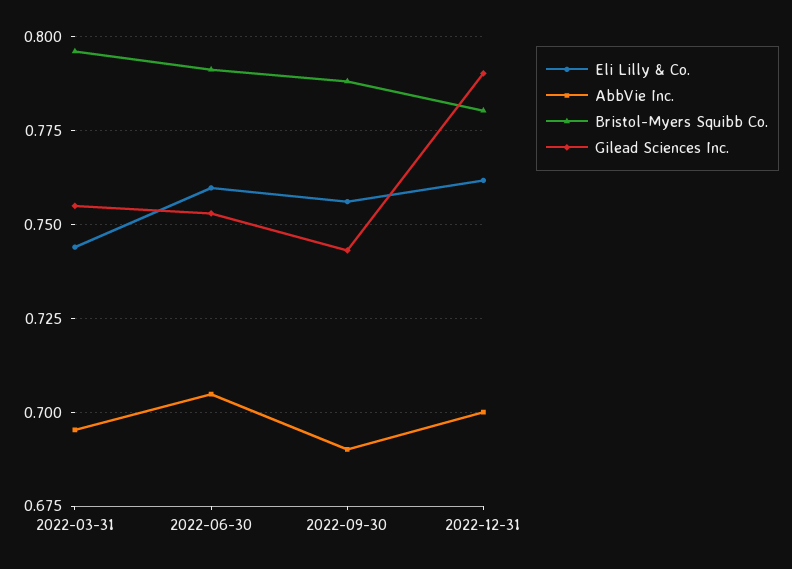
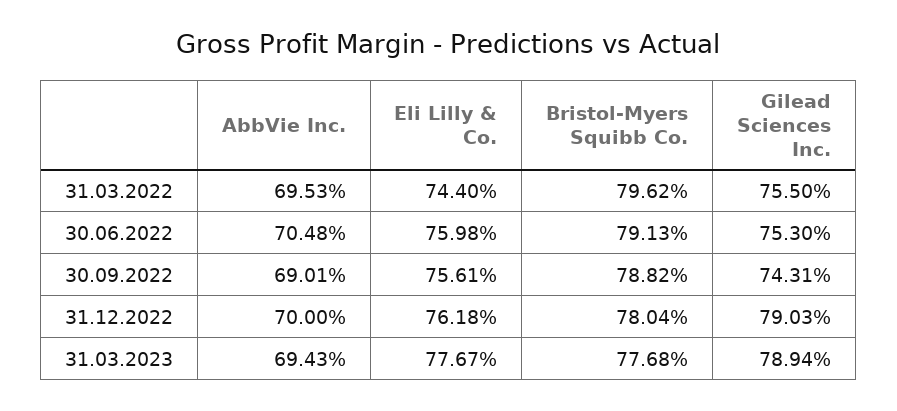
AbbVie Inc., 31.03.2023: none -> 0.6943
Eli Lilly & Co., 31.03.2023: none -> 0.7767
Bristol-Myers Squibb Co., 31.03.2023: none -> 0.7768
Gilead Sciences Inc., 31.03.2023: none -> 0.7894

